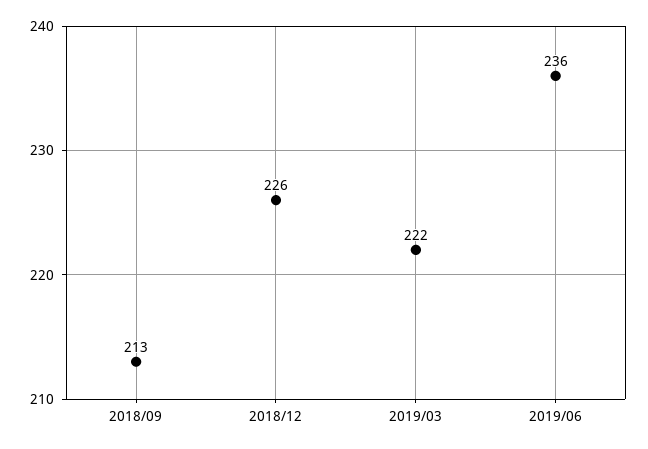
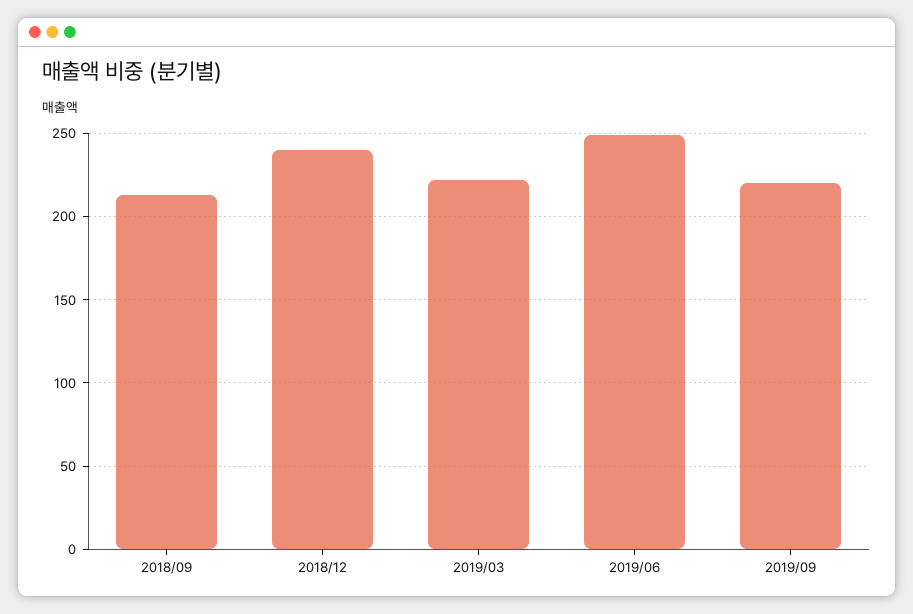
2018/12: 226 -> 240
2019/06: 236 -> 250
2019/09: none -> 220

